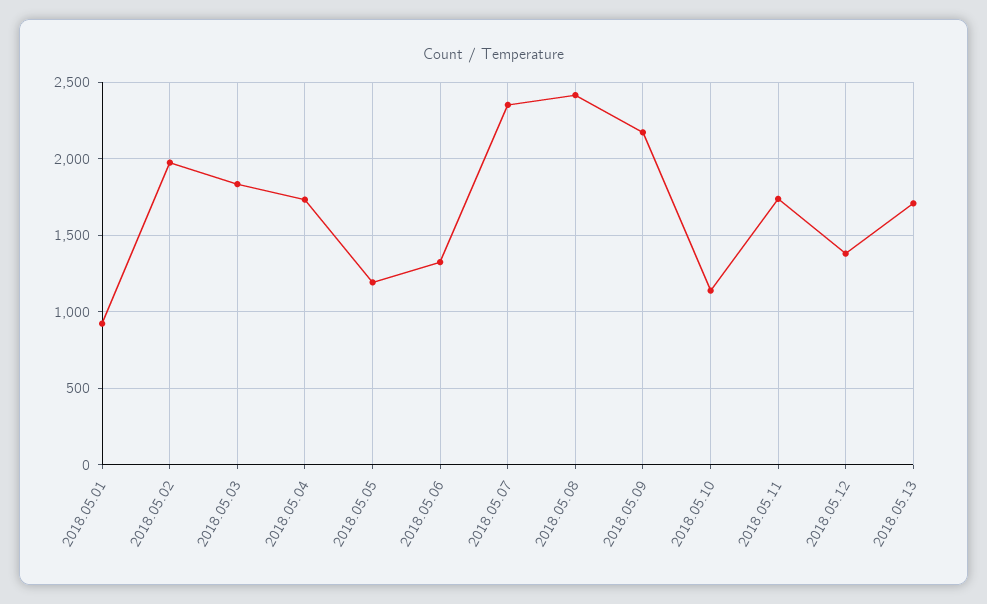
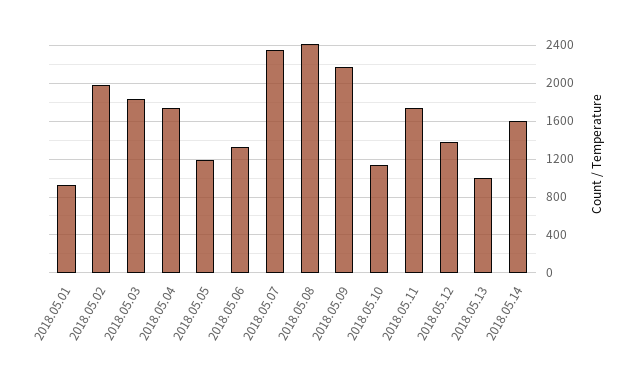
2018.05.13: 1700 -> 1000
2018.05.14: none -> 1600

